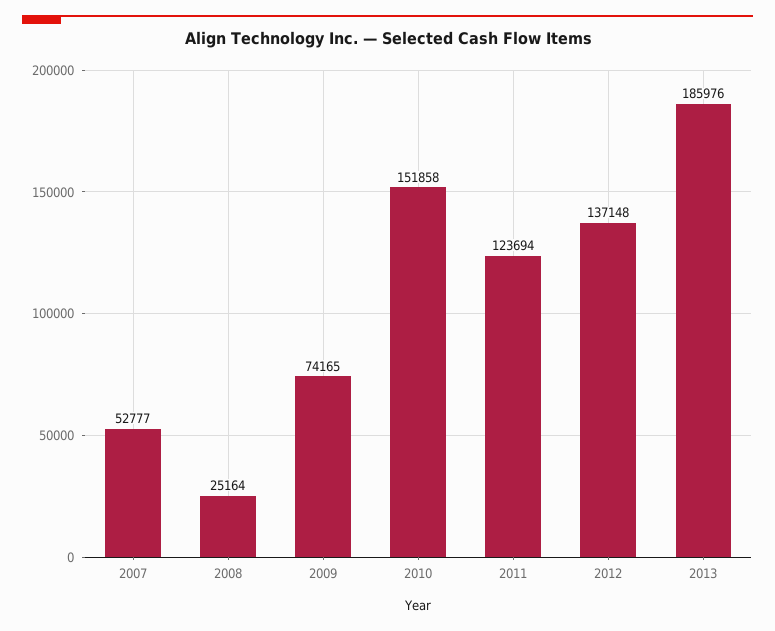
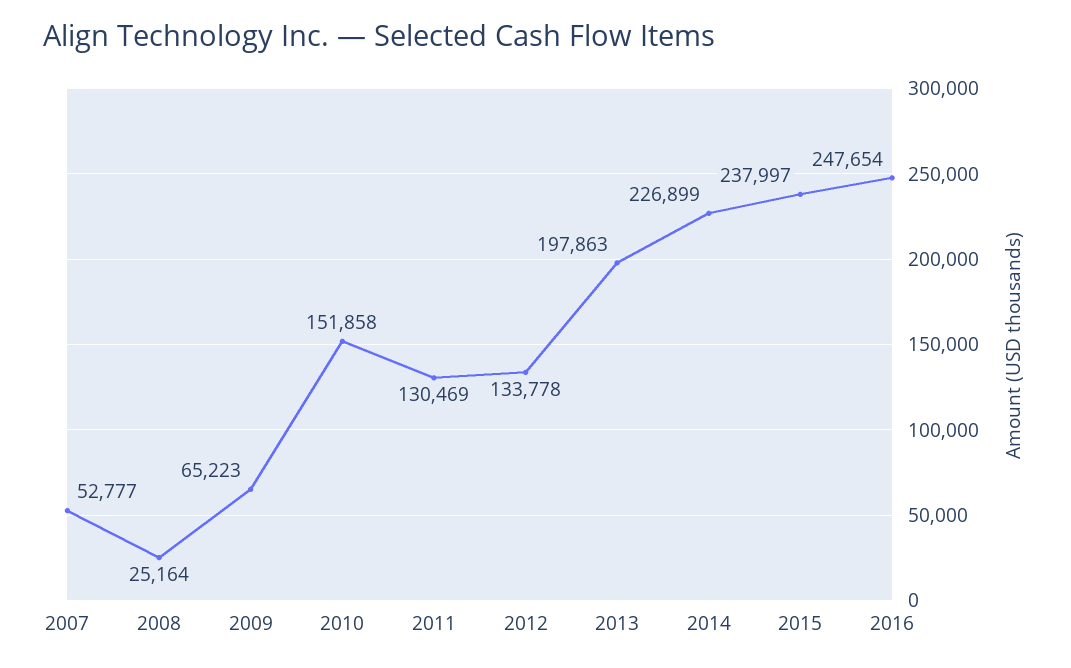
2009: 74165 -> 65223
2011: 123694 -> 130469
2012: 137148 -> 133778
2013: 185976 -> 197863
2014: none -> 226899
2015: none -> 237997
2016: none -> 247654

